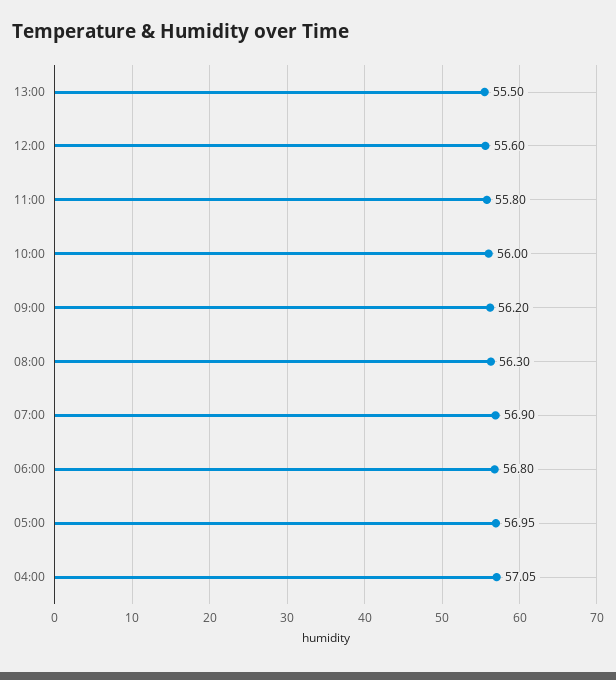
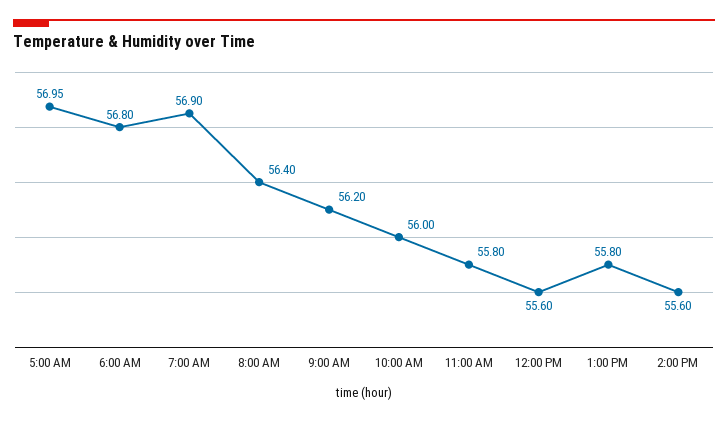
13:00: 55.5 -> 55.8
08:00: 56.3 -> 56.4
04:00: 57.05 -> none
2:00 PM: none -> 55.6

